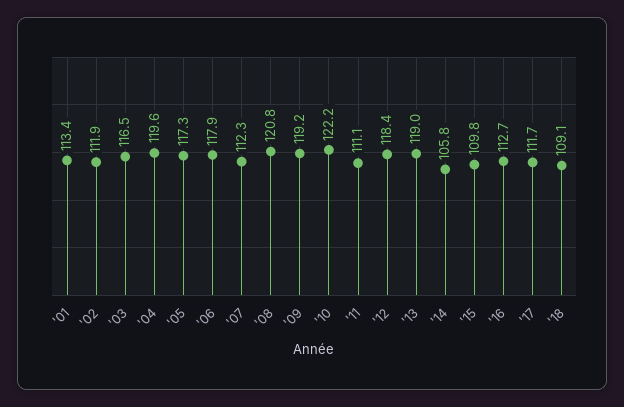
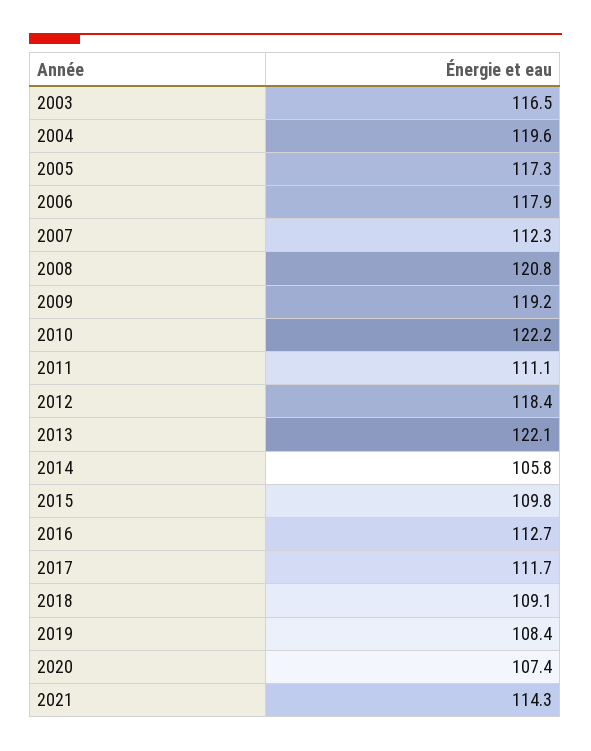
'01: 113.4 -> none
'02: 111.9 -> none
'13: 119 -> 122.1
2019: none -> 108.4
2020: none -> 107.4
2021: none -> 114.3

